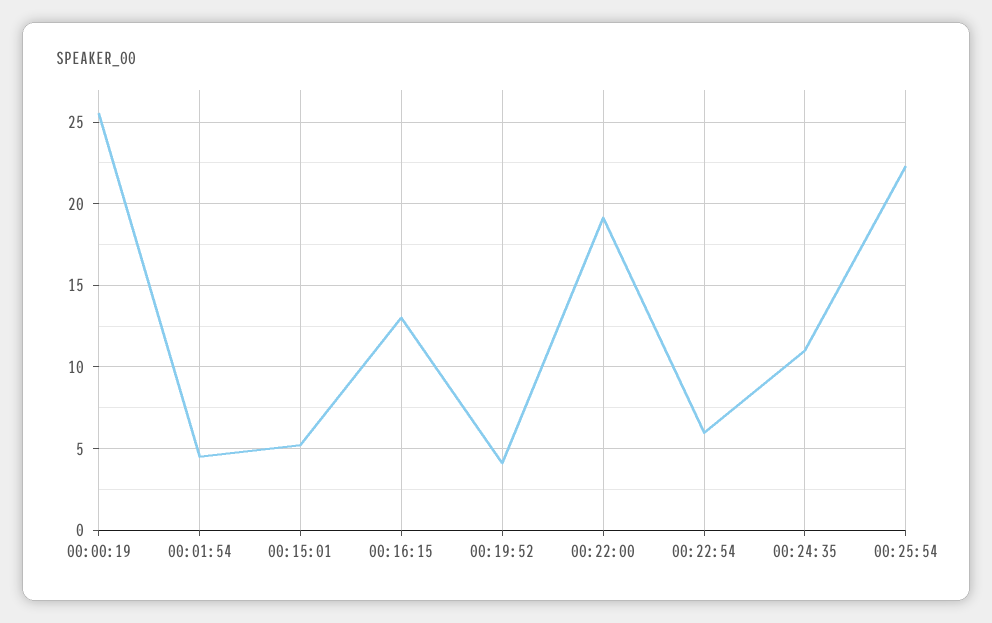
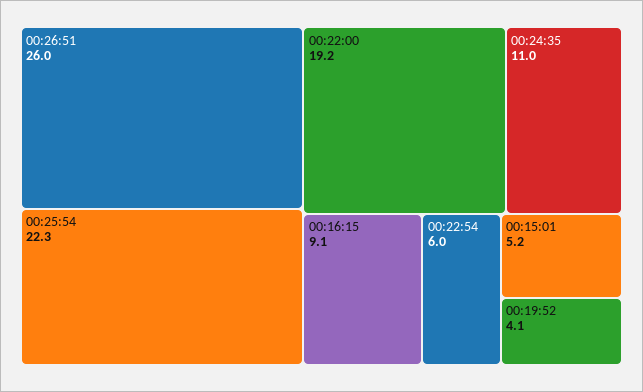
00:00:19: 25.5 -> none
00:01:54: 4.5 -> none
00:16:15: 13 -> 9.1
00:26:51: none -> 26

